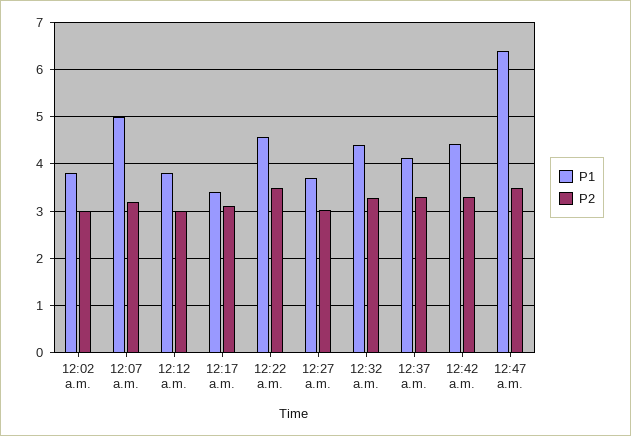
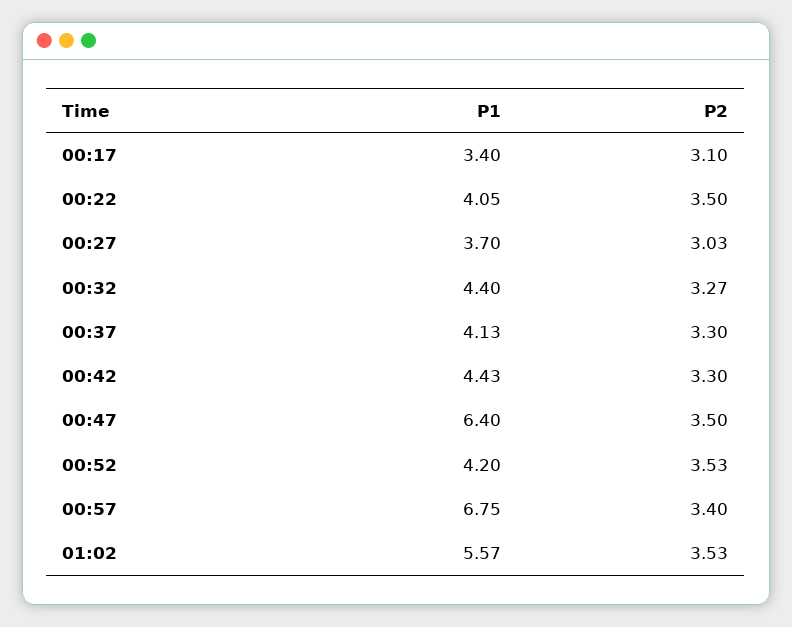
P1, 12:02 a.m.: 3.8 -> none
P2, 12:02 a.m.: 3 -> none
P1, 12:07 a.m.: 5 -> none
P2, 12:07 a.m.: 3.2 -> none
P1, 12:12 a.m.: 3.8 -> none
P2, 12:12 a.m.: 3 -> none
P1, 12:22 a.m.: 4.6 -> 4.05
P1, 00:52: none -> 4.2
P2, 00:52: none -> 3.53
P1, 00:57: none -> 6.75
P2, 00:57: none -> 3.4
P1, 01:02: none -> 5.57
P2, 01:02: none -> 3.53

